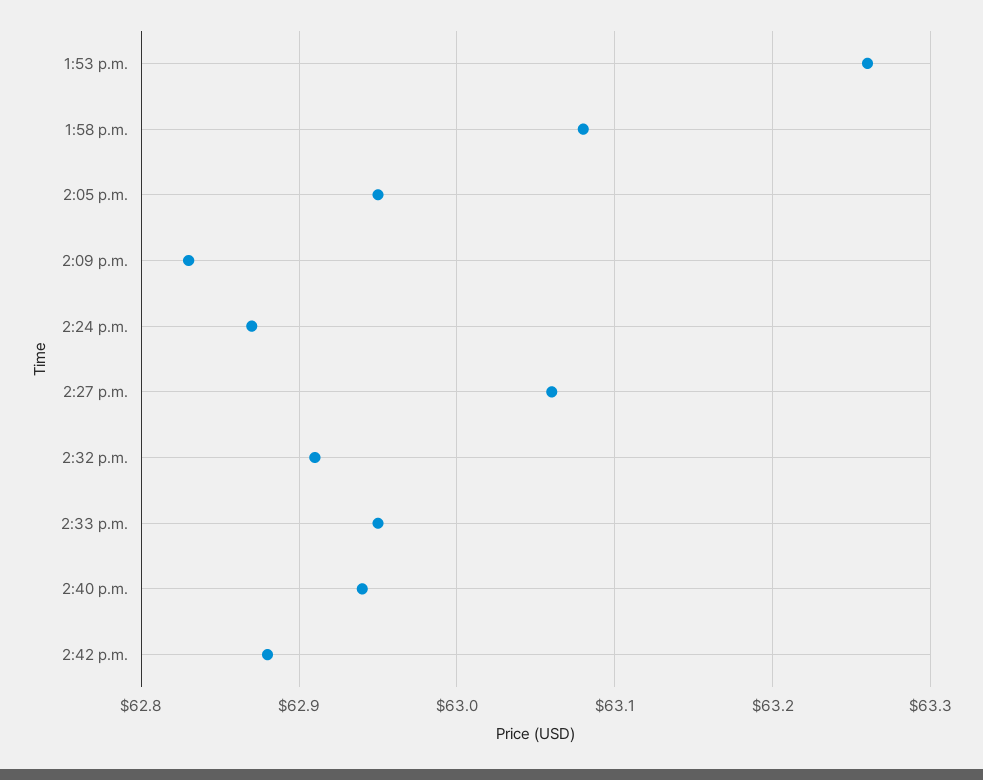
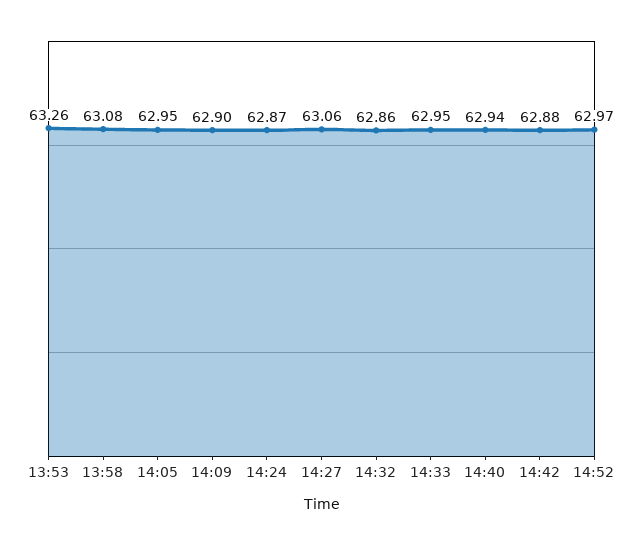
2:09 p.m.: 62.83 -> 62.9
2:32 p.m.: 62.91 -> 62.86
14:52: none -> 62.97

